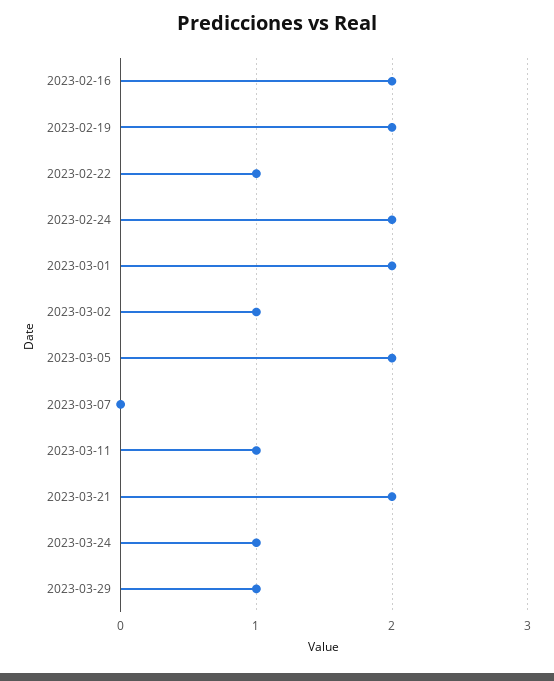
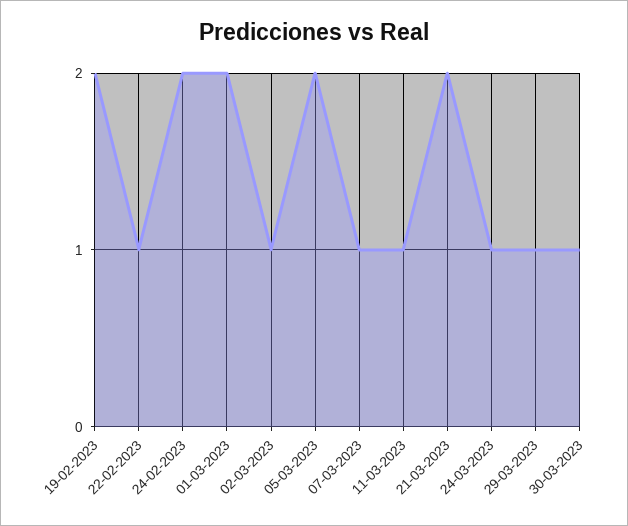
2023-02-16: 2 -> none
2023-03-07: 0 -> 1
30-03-2023: none -> 1

